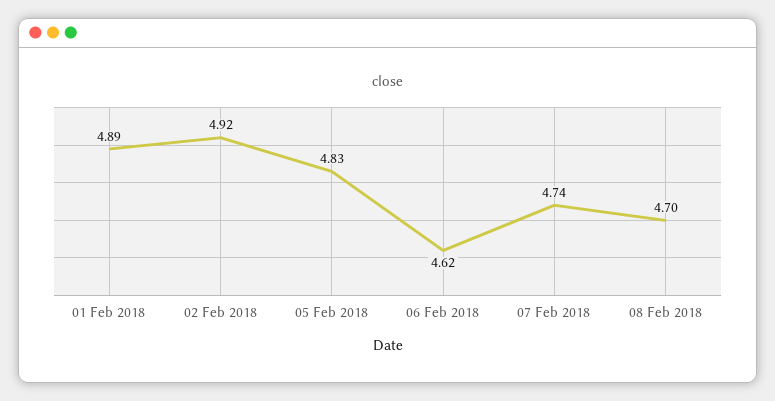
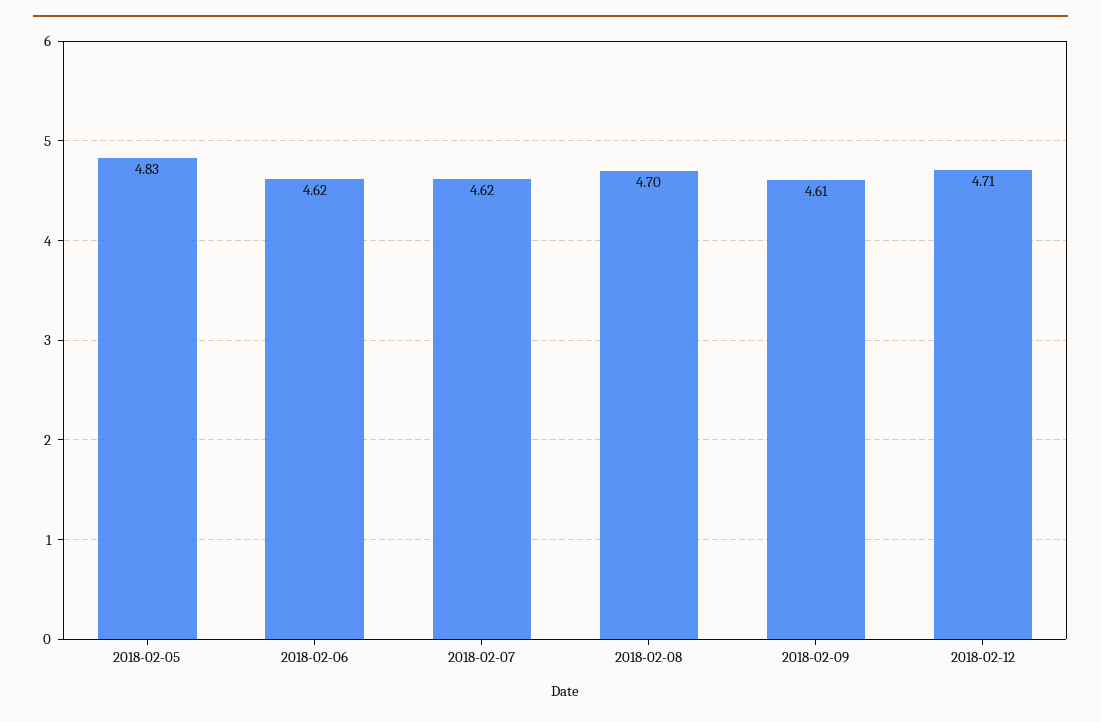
01 Feb 2018: 4.89 -> none
02 Feb 2018: 4.92 -> none
07 Feb 2018: 4.74 -> 4.62
2018-02-09: none -> 4.61
2018-02-12: none -> 4.71

